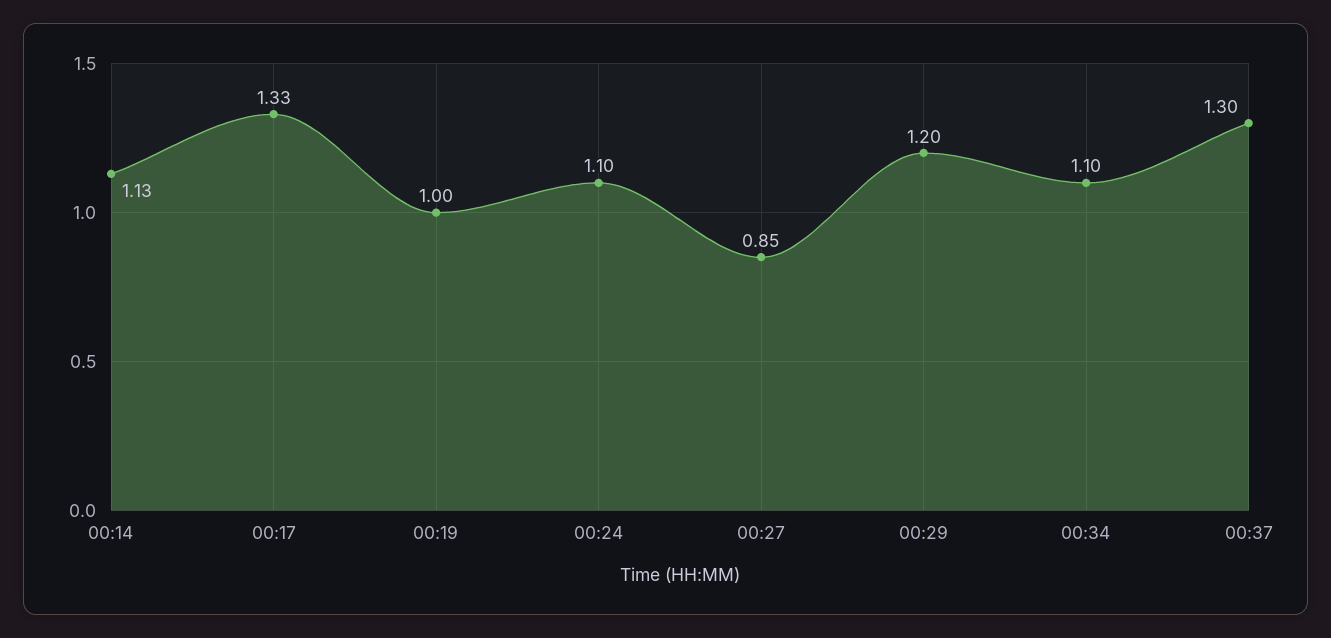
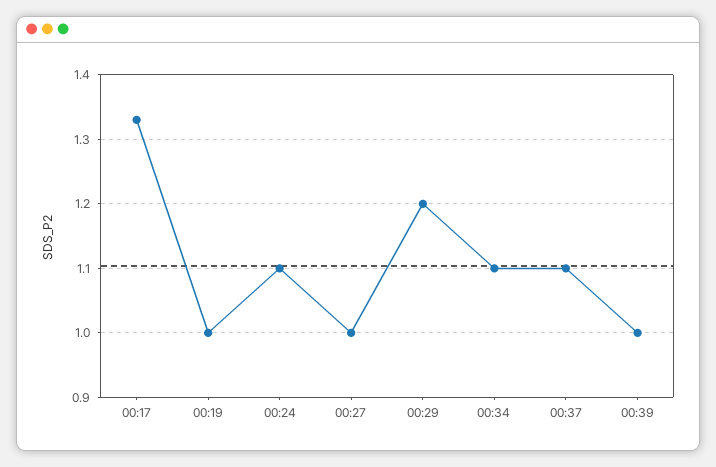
00:14: 1.13 -> none
00:27: 0.85 -> 1
00:37: 1.3 -> 1.1
00:39: none -> 1

